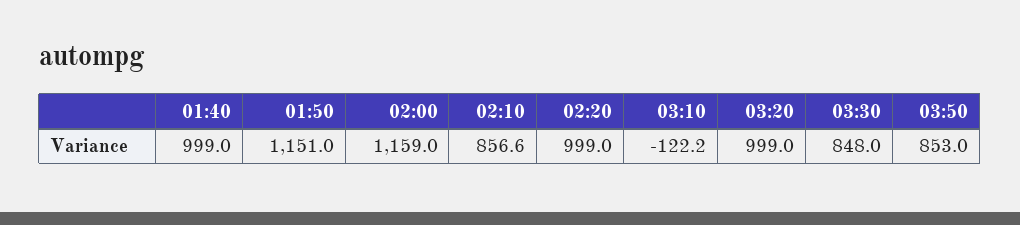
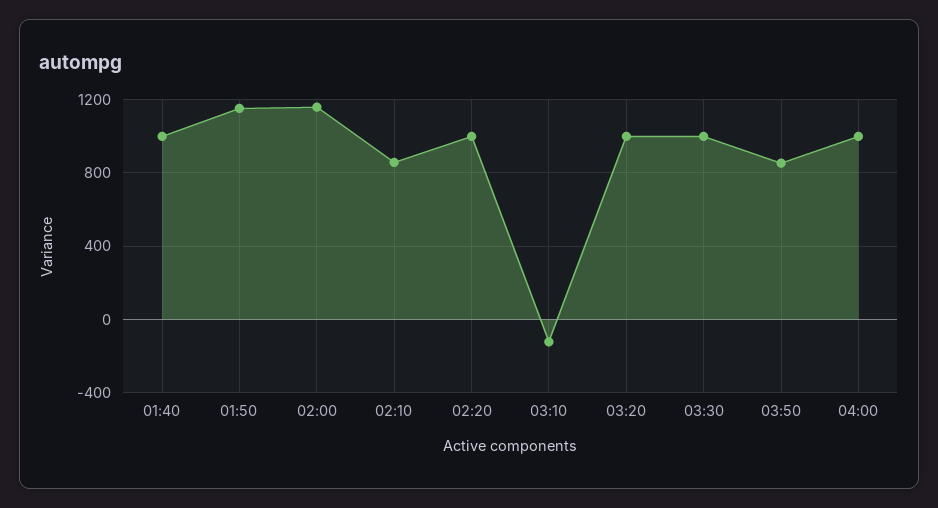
03:30: 848 -> 1000
04:00: none -> 1000

